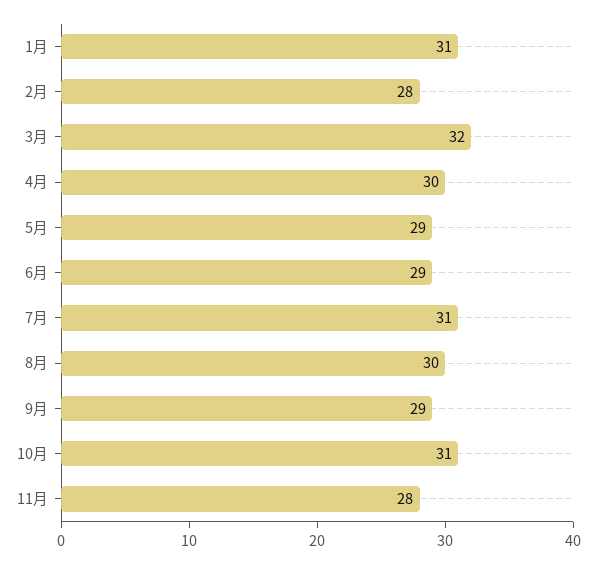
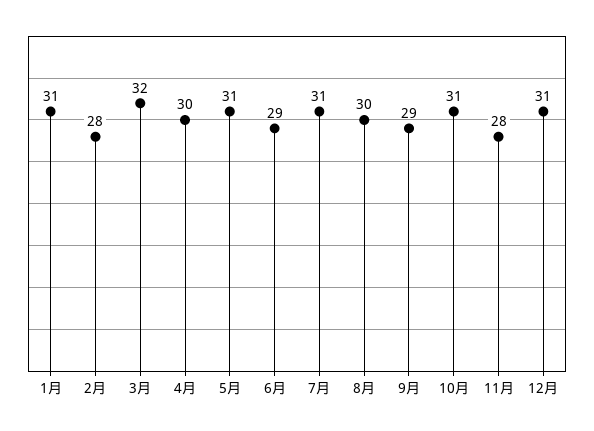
5月: 29 -> 31
12月: none -> 31

